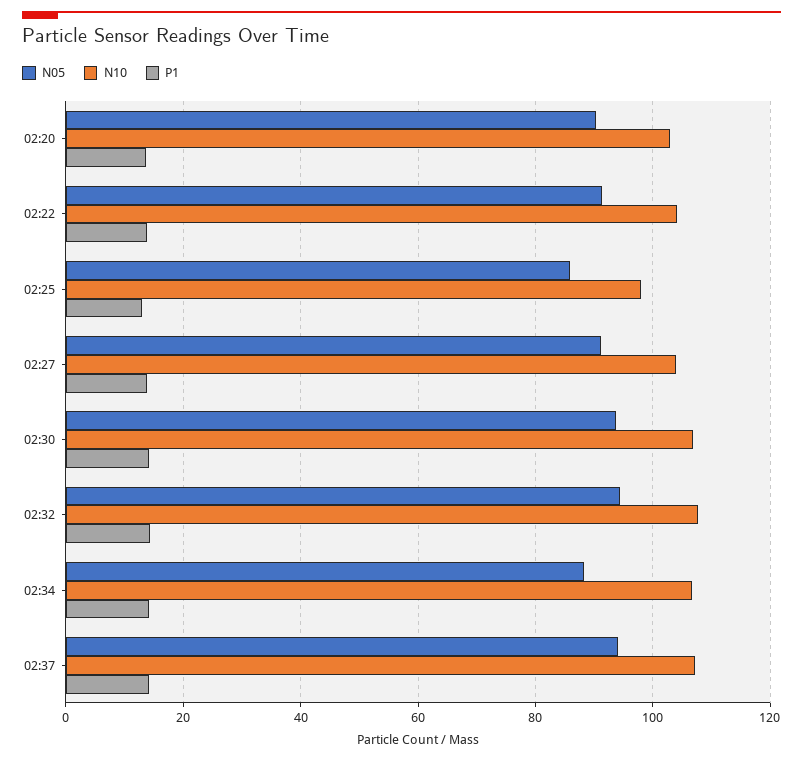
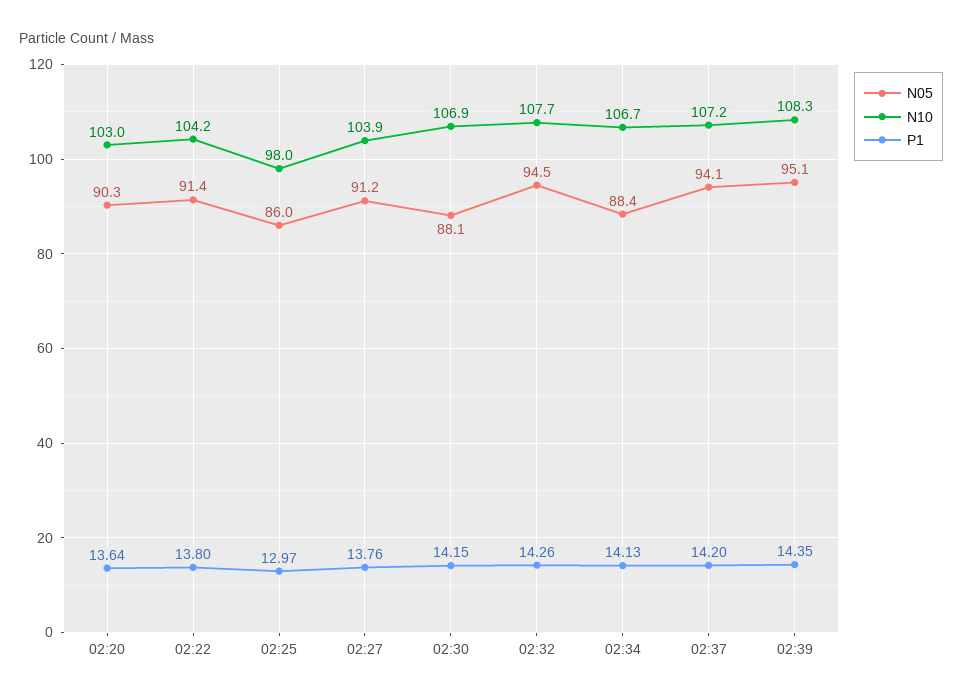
N05, 02:30: 94 -> 88.1
N05, 02:39: none -> 95.1
N10, 02:39: none -> 108.3
P1, 02:39: none -> 14.35

